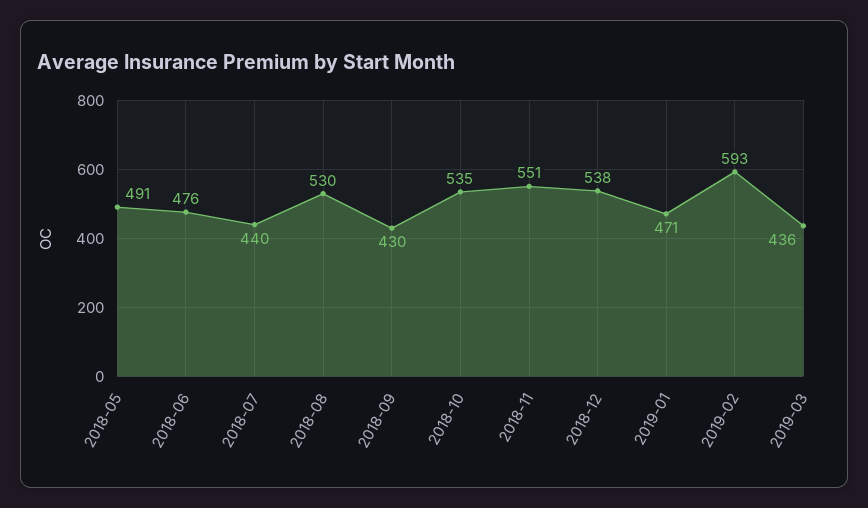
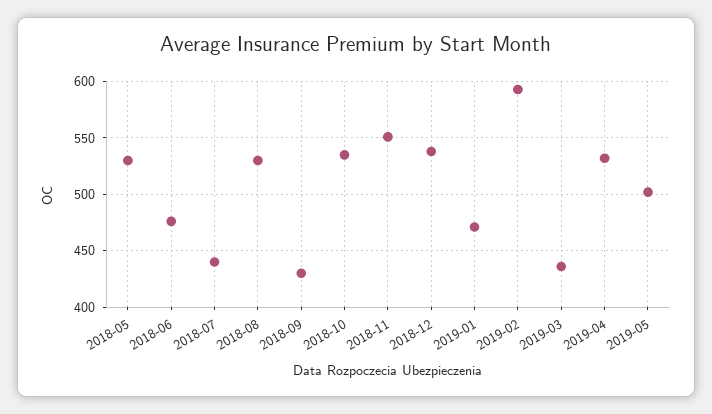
2018-05: 491 -> 530
2019-04: none -> 530
2019-05: none -> 500

